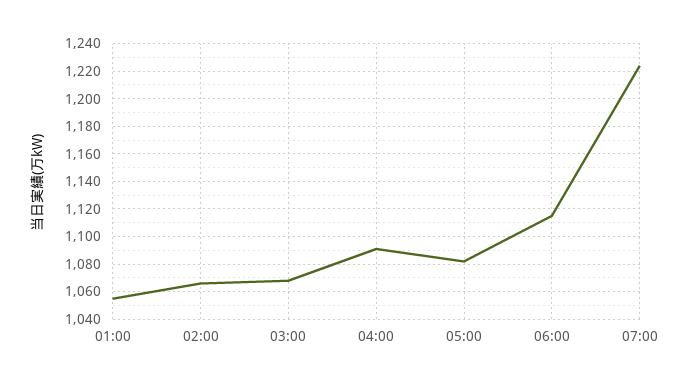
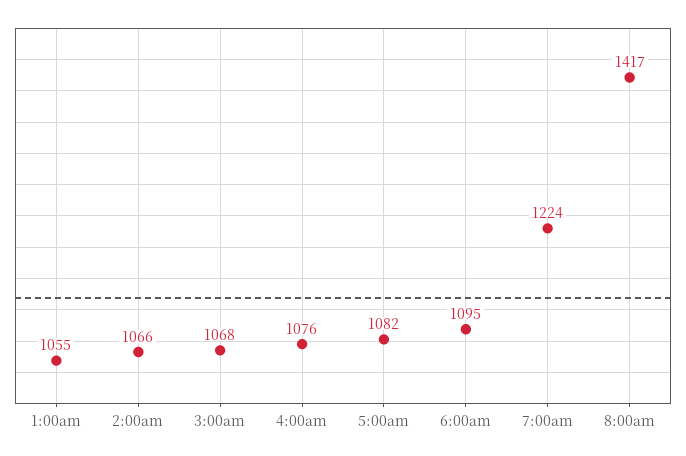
04:00: 1090 -> 1076
06:00: 1115 -> 1095
8:00am: none -> 1417

